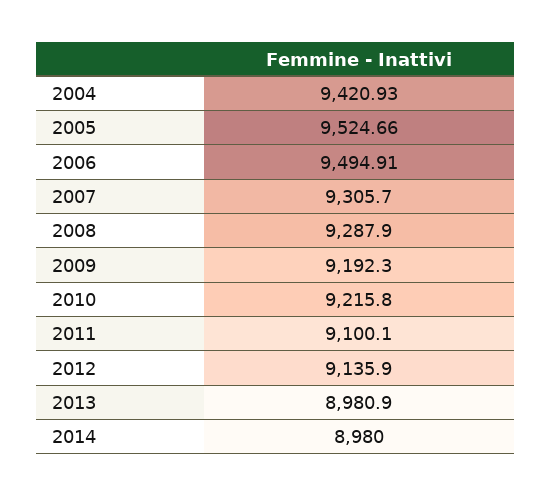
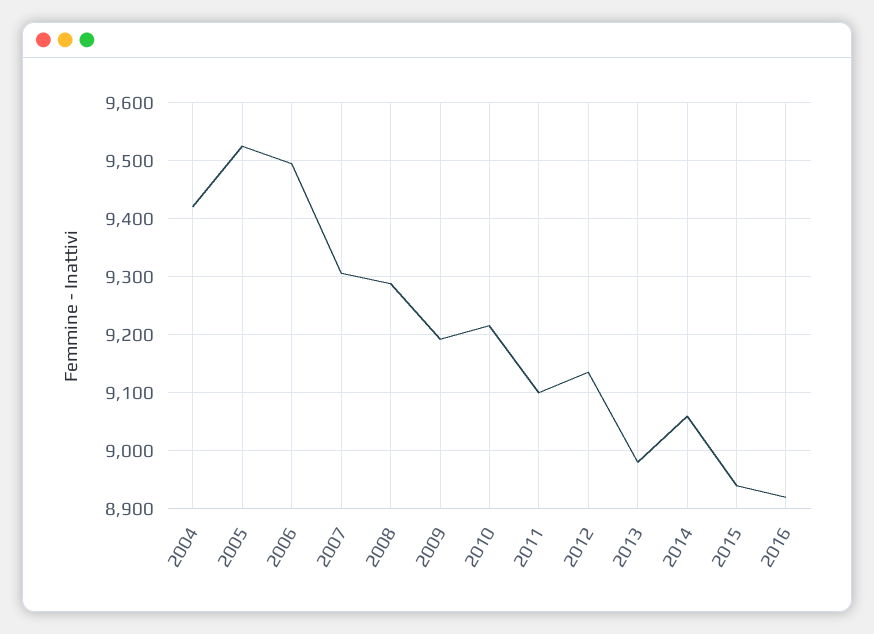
2014: 8980 -> 9060
2015: none -> 8940
2016: none -> 8920

